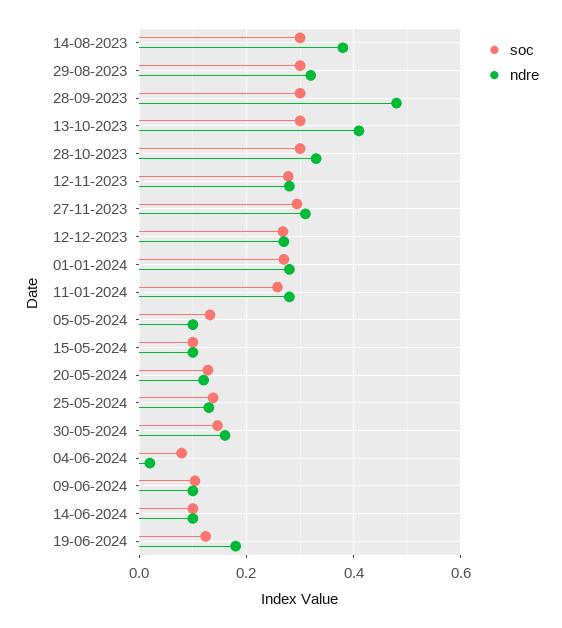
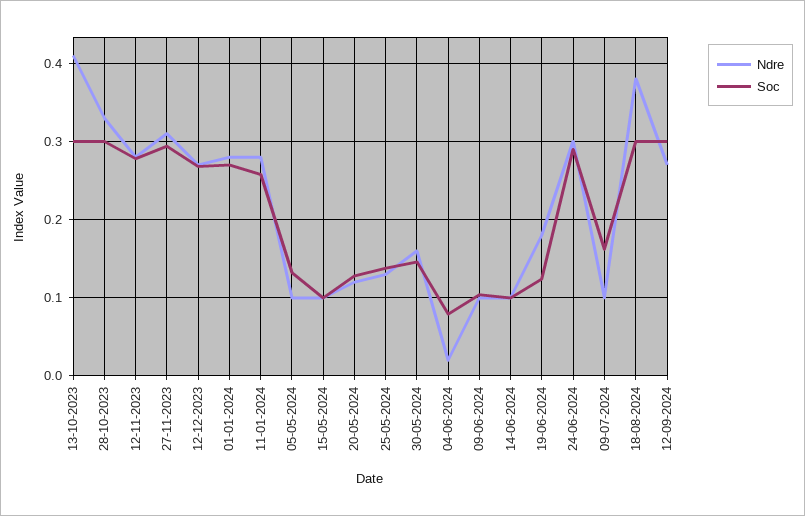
soc, 14-08-2023: 0.3 -> none
ndre, 14-08-2023: 0.38 -> none
soc, 29-08-2023: 0.3 -> none
ndre, 29-08-2023: 0.32 -> none
soc, 28-09-2023: 0.3 -> none
ndre, 28-09-2023: 0.48 -> none
ndre, 24-06-2024: none -> 0.3
soc, 24-06-2024: none -> 0.29
ndre, 09-07-2024: none -> 0.1
soc, 09-07-2024: none -> 0.16
ndre, 18-08-2024: none -> 0.38
soc, 18-08-2024: none -> 0.3
ndre, 12-09-2024: none -> 0.27
soc, 12-09-2024: none -> 0.3

